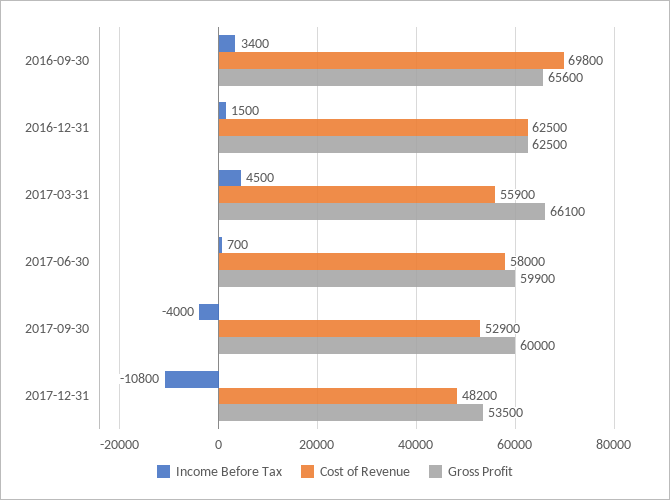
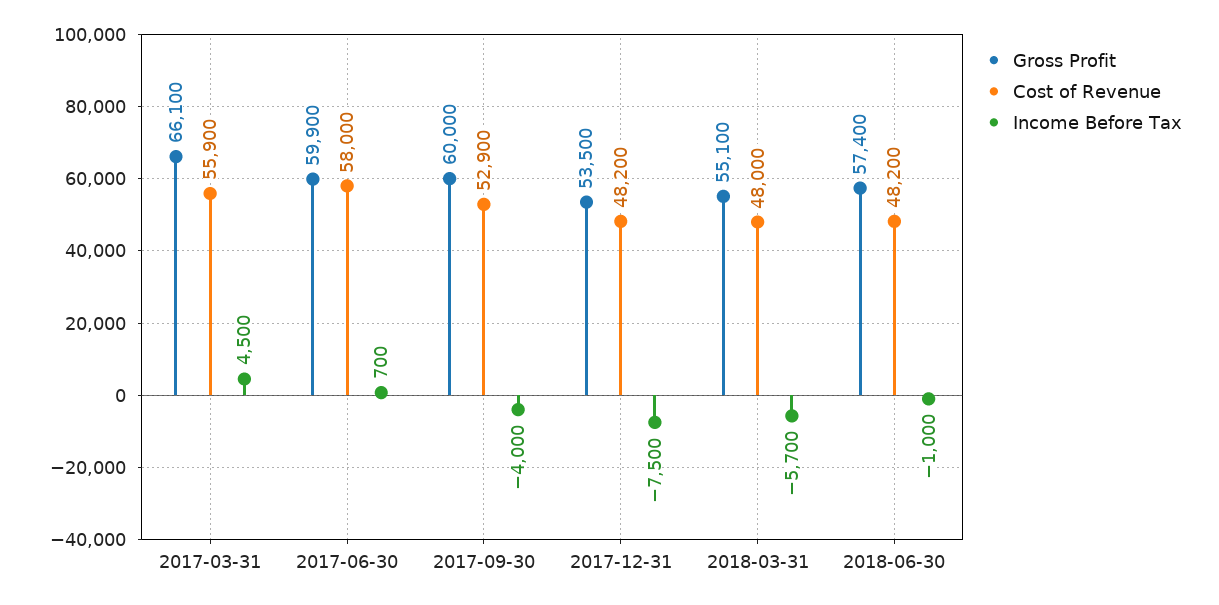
Income Before Tax, 2016-09-30: 3400 -> none
Cost of Revenue, 2016-09-30: 69800 -> none
Gross Profit, 2016-09-30: 65600 -> none
Income Before Tax, 2016-12-31: 1500 -> none
Cost of Revenue, 2016-12-31: 62500 -> none
Gross Profit, 2016-12-31: 62500 -> none
Income Before Tax, 2017-12-31: -10800 -> -7500
Gross Profit, 2018-03-31: none -> 55100
Cost of Revenue, 2018-03-31: none -> 48000
Income Before Tax, 2018-03-31: none -> -5700
Gross Profit, 2018-06-30: none -> 57400
Cost of Revenue, 2018-06-30: none -> 48200
Income Before Tax, 2018-06-30: none -> -1000

